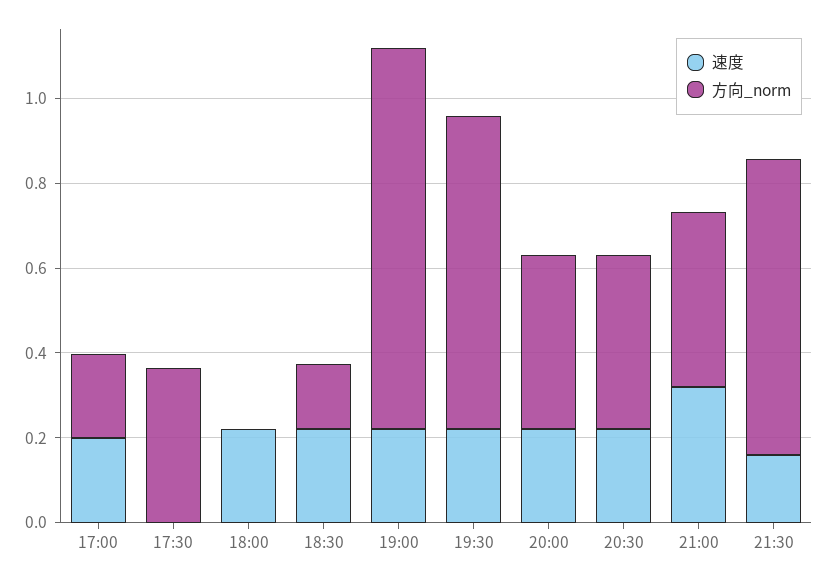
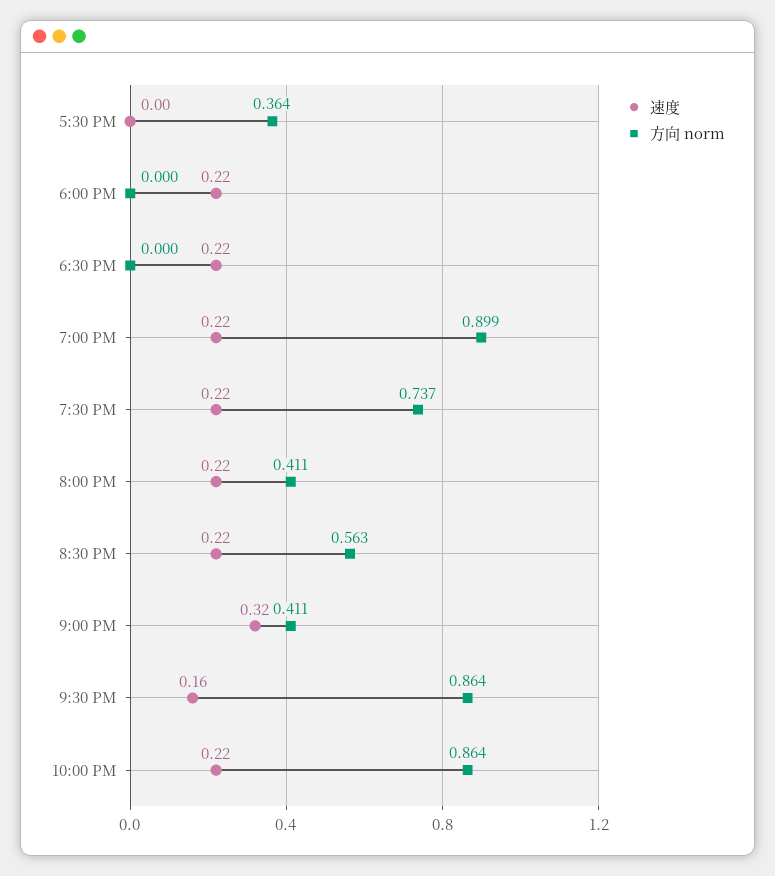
速度, 17:00: 0.2 -> none
方向_norm, 17:00: 0.2 -> none
方向_norm, 18:30: 0.15 -> 0
方向_norm, 20:30: 0.4 -> 0.563
方向_norm, 21:30: 0.7 -> 0.864
速度, 10:00 PM: none -> 0.22
方向_norm, 10:00 PM: none -> 0.864

